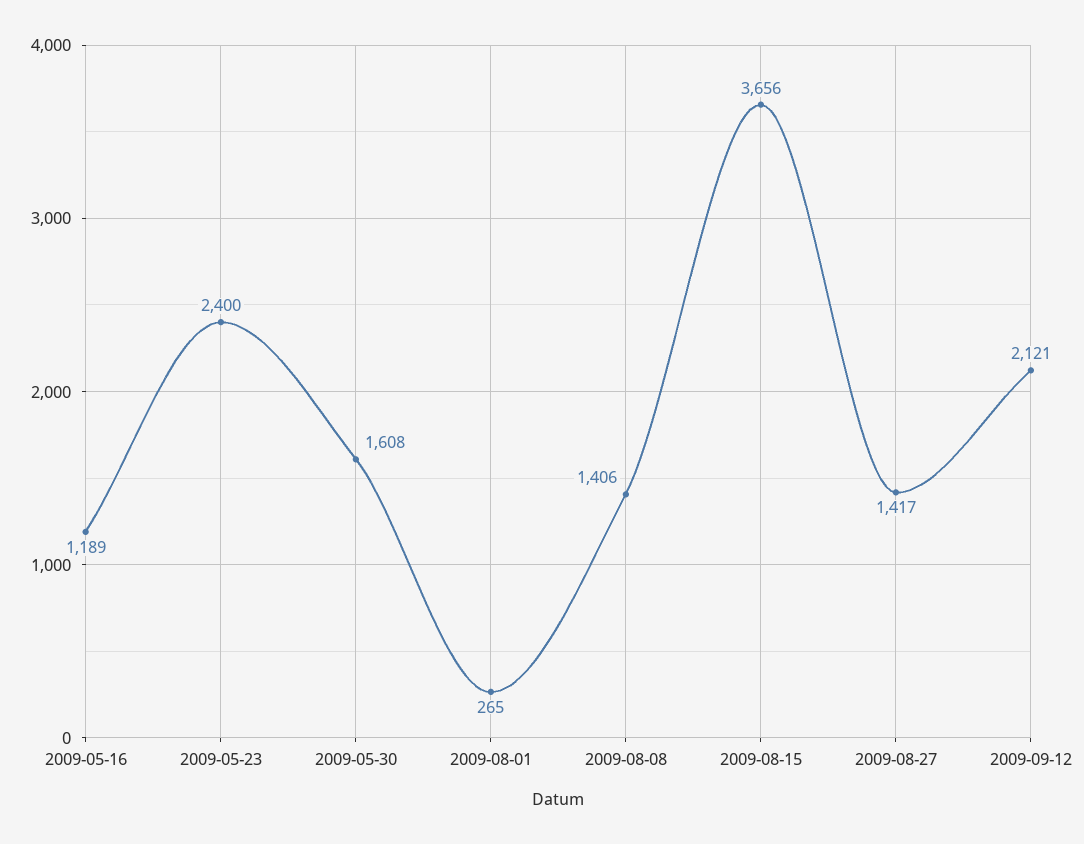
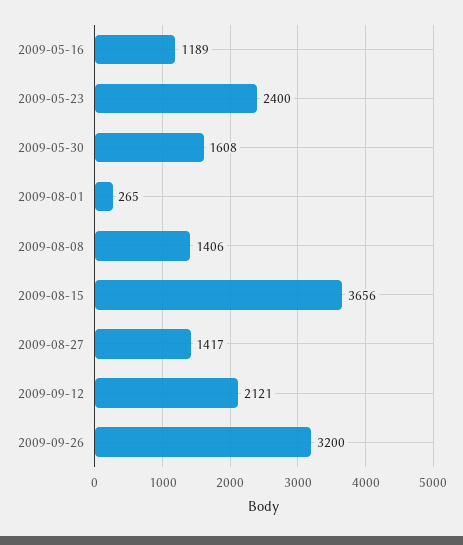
2009-09-26: none -> 3200

